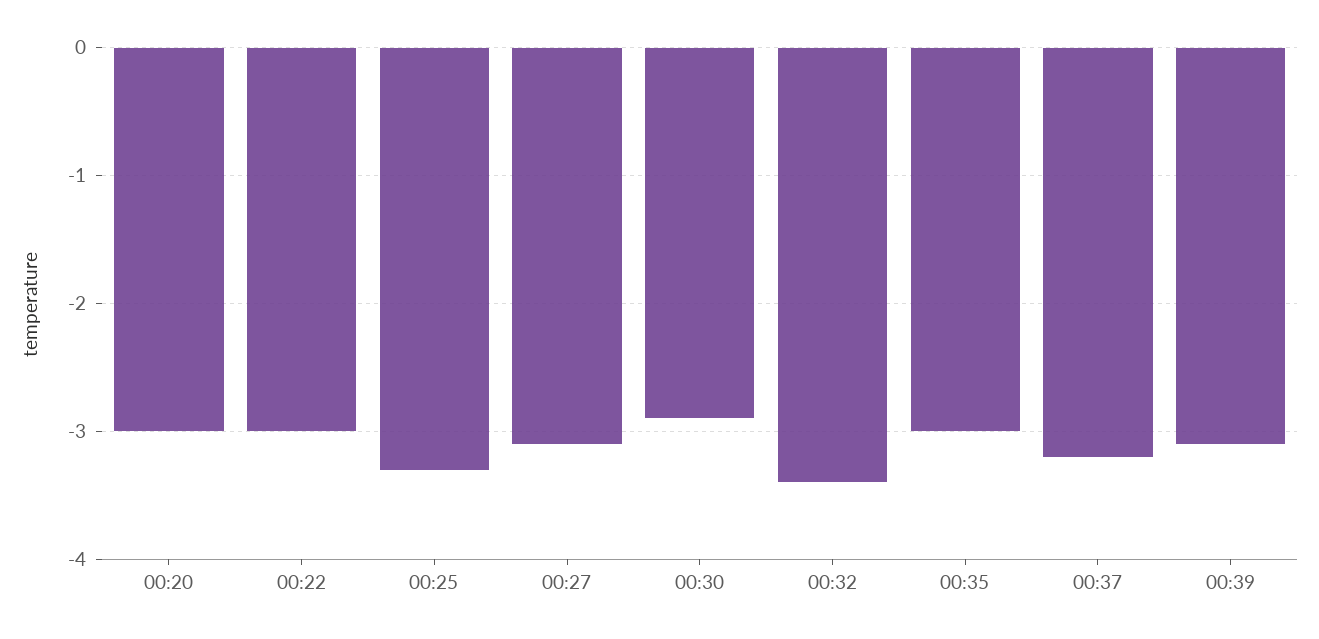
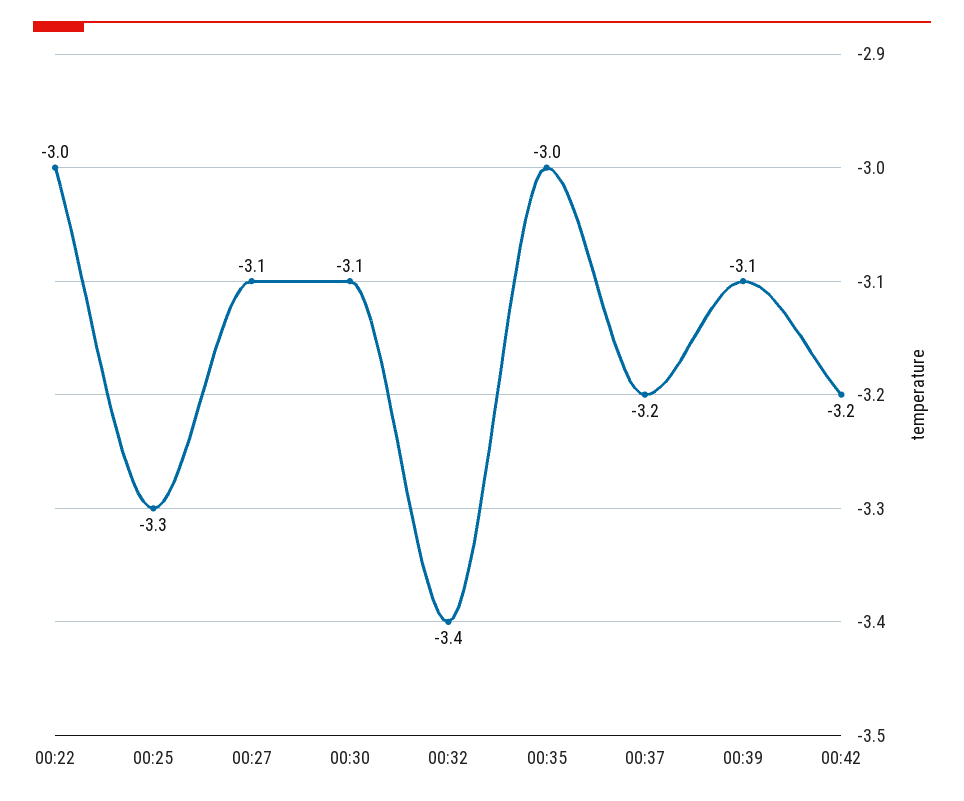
00:20: -3 -> none
00:30: -2.9 -> -3.1
00:42: none -> -3.2

